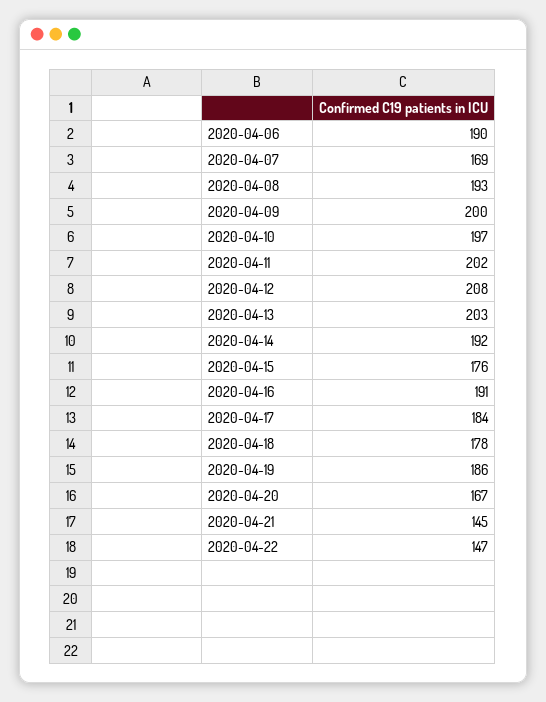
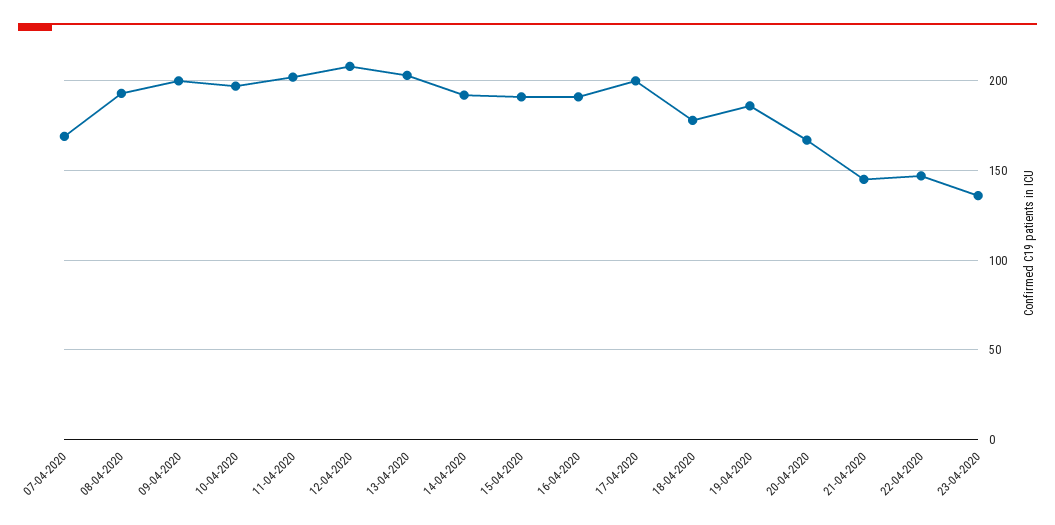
2020-04-06: 190 -> none
2020-04-15: 176 -> 190
2020-04-17: 184 -> 200
23-04-2020: none -> 135

